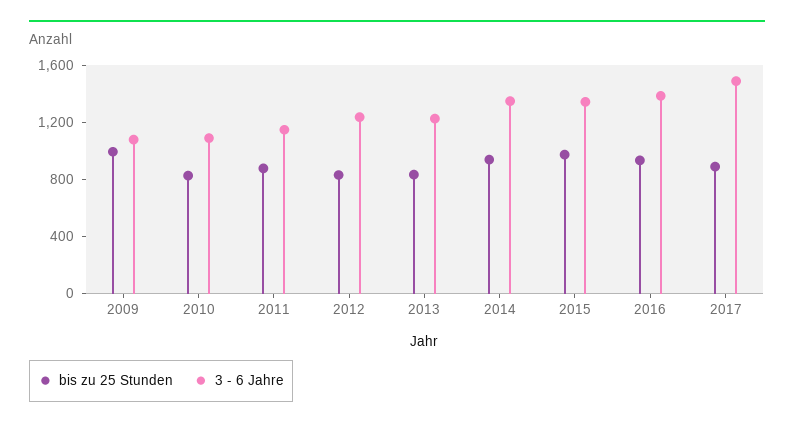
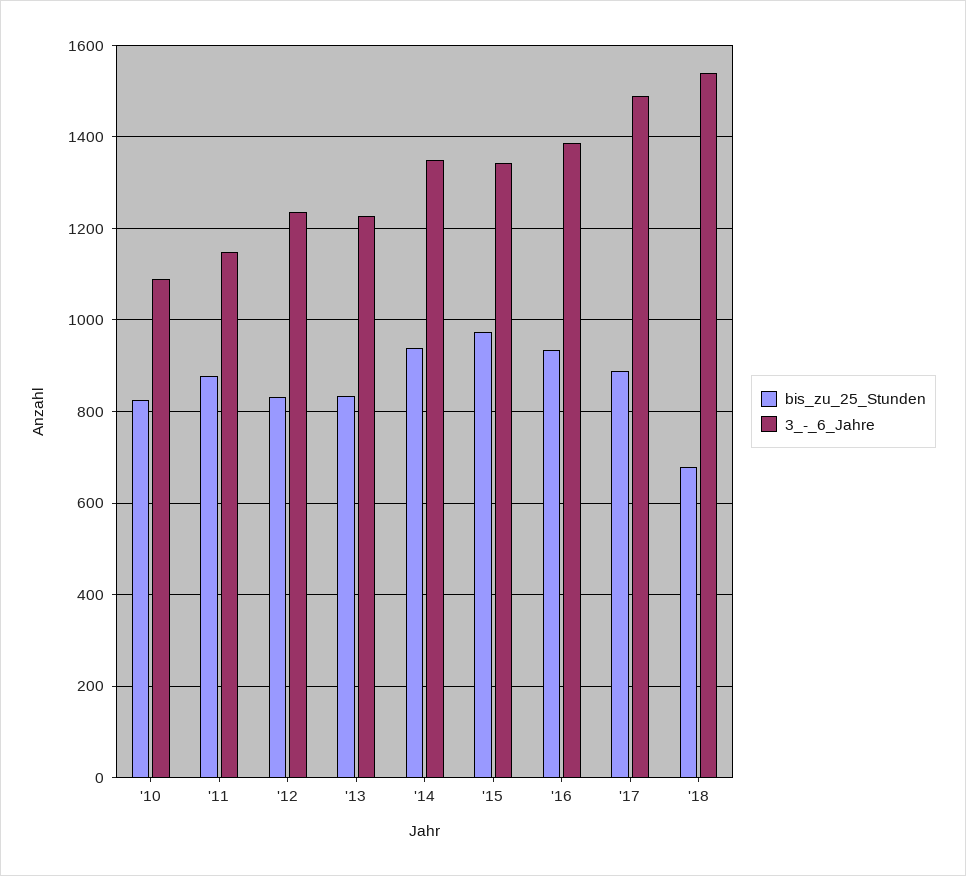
bis zu 25 Stunden, 2009: 1000 -> none
3 - 6 Jahre, 2009: 1100 -> none
bis zu 25 Stunden, '18: none -> 680
3 - 6 Jahre, '18: none -> 1540

